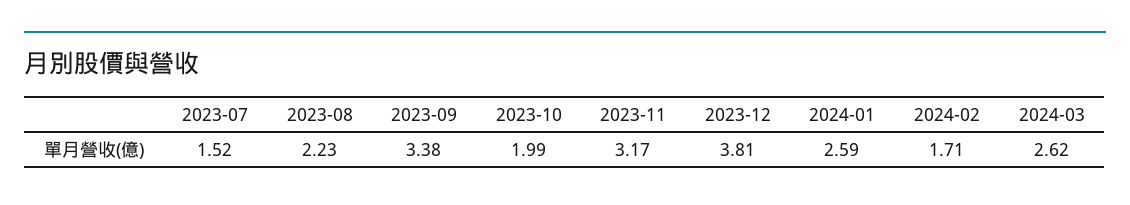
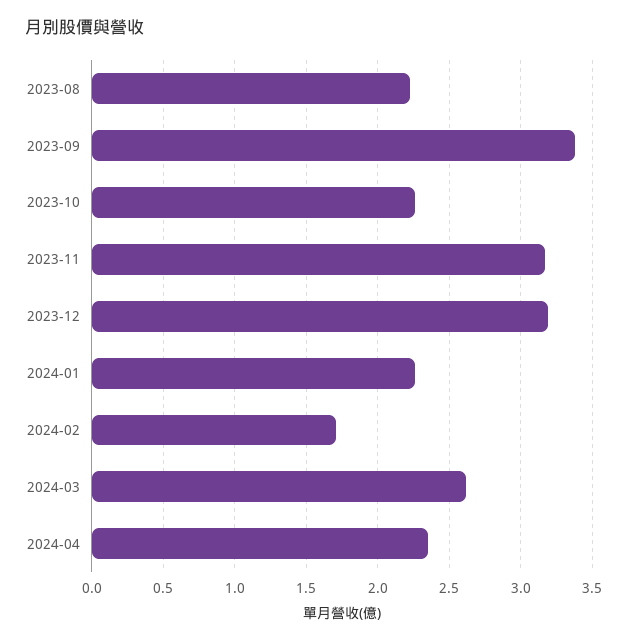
2023-07: 1.52 -> none
2023-10: 1.99 -> 2.25
2023-12: 3.81 -> 3.2
2024-01: 2.59 -> 2.25
2024-04: none -> 2.35

